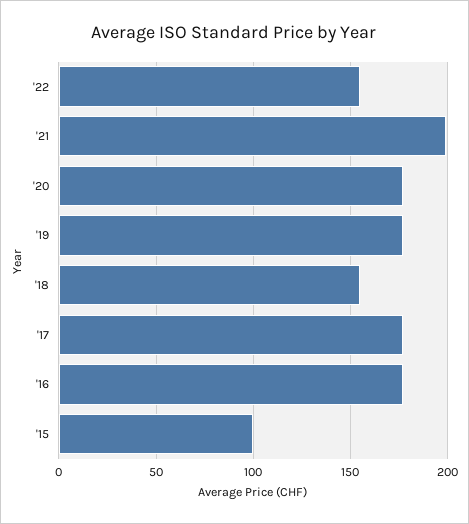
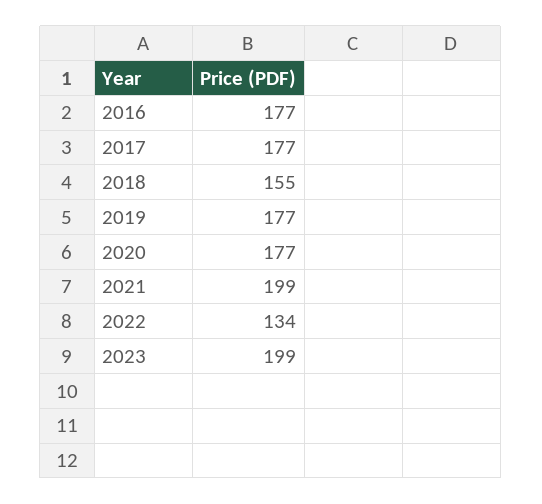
'22: 155 -> 134
'15: 100 -> none
2023: none -> 199

